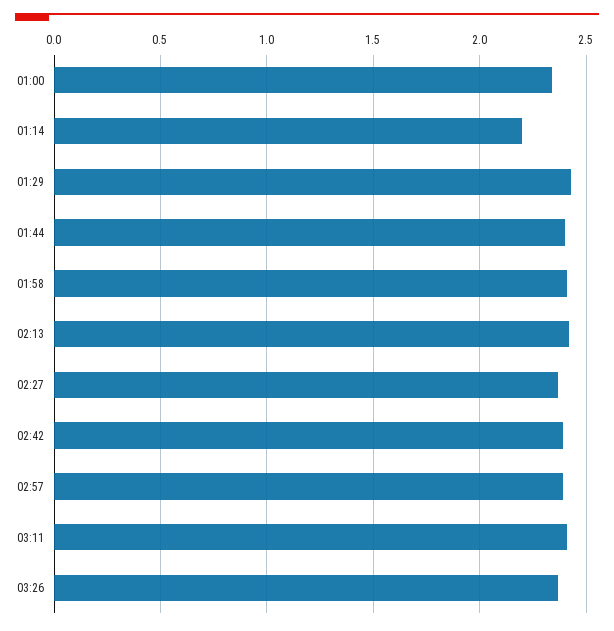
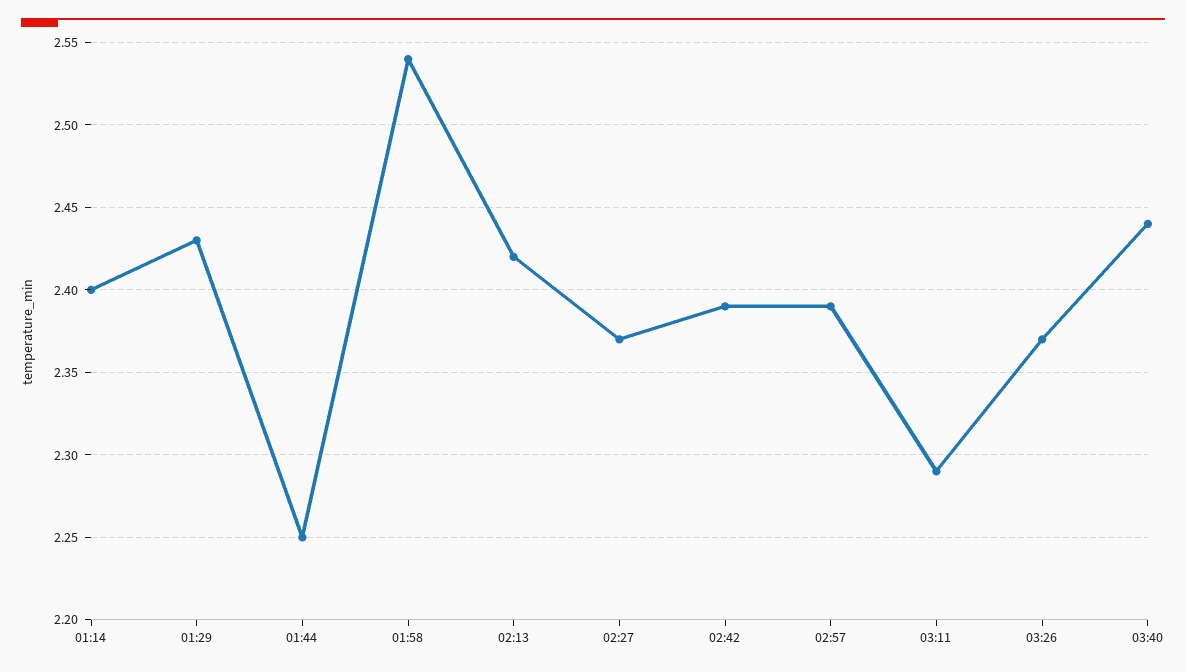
01:00: 2.35 -> none
01:14: 2.2 -> 2.4
01:44: 2.4 -> 2.25
01:58: 2.4 -> 2.54
03:11: 2.4 -> 2.29
03:40: none -> 2.44

